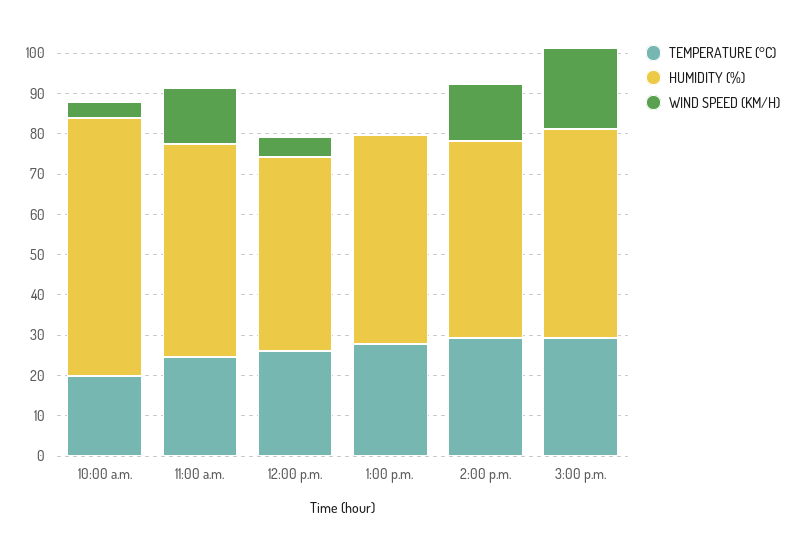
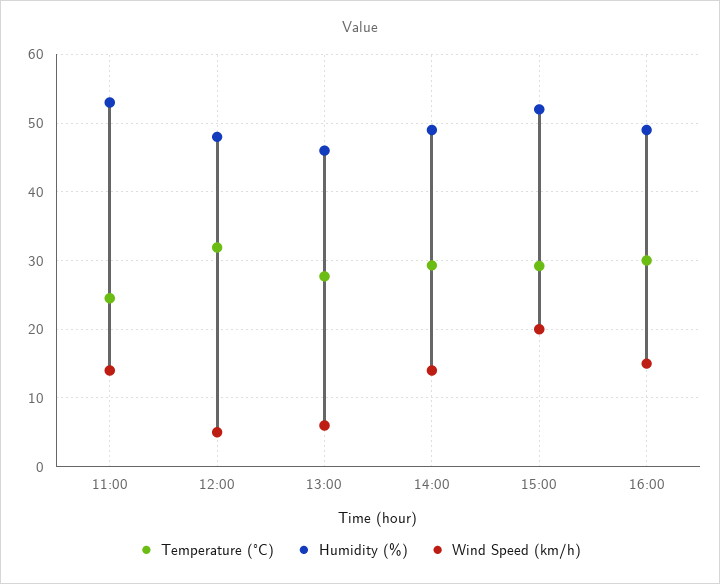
TEMPERATURE (°C), 10:00 a.m.: 20 -> none
HUMIDITY (%), 10:00 a.m.: 64 -> none
WIND SPEED (KM/H), 10:00 a.m.: 4 -> none
TEMPERATURE (°C), 12:00 p.m.: 26 -> 32
HUMIDITY (%), 1:00 p.m.: 52 -> 46
WIND SPEED (KM/H), 1:00 p.m.: 0 -> 6
TEMPERATURE (°C), 16:00: none -> 30
HUMIDITY (%), 16:00: none -> 49
WIND SPEED (KM/H), 16:00: none -> 15

